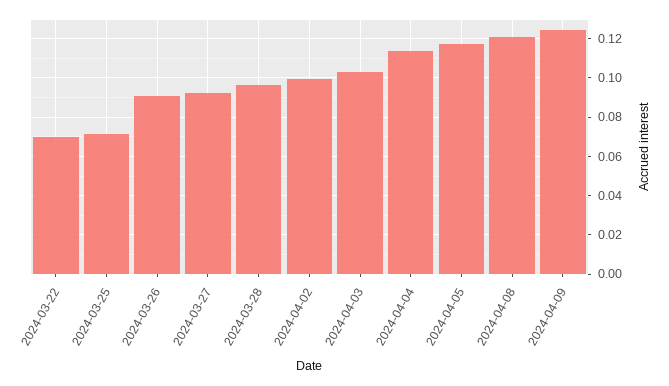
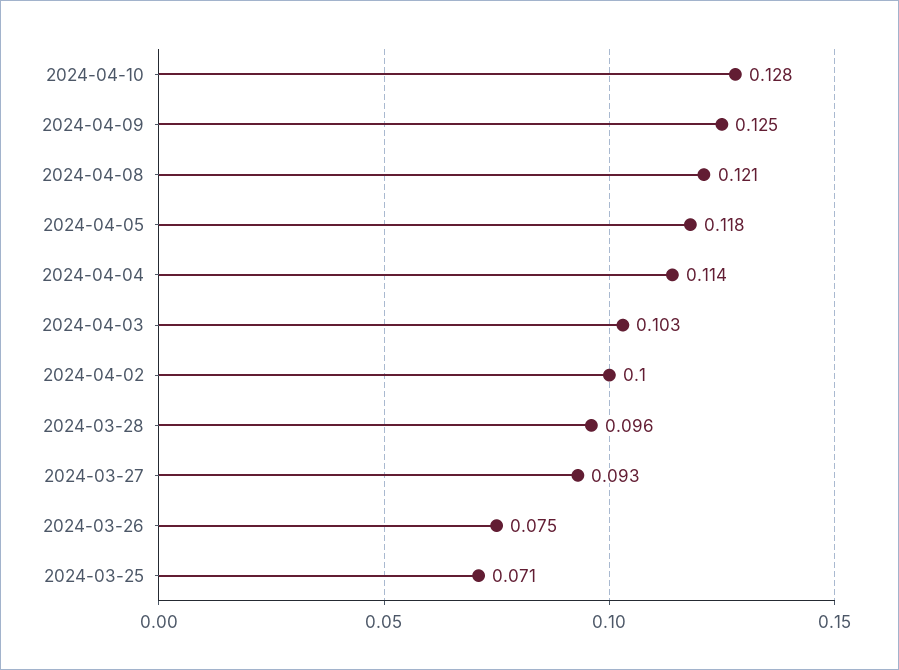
2024-03-22: 0.07 -> none
2024-03-26: 0.09 -> 0.075
2024-04-10: none -> 0.128

